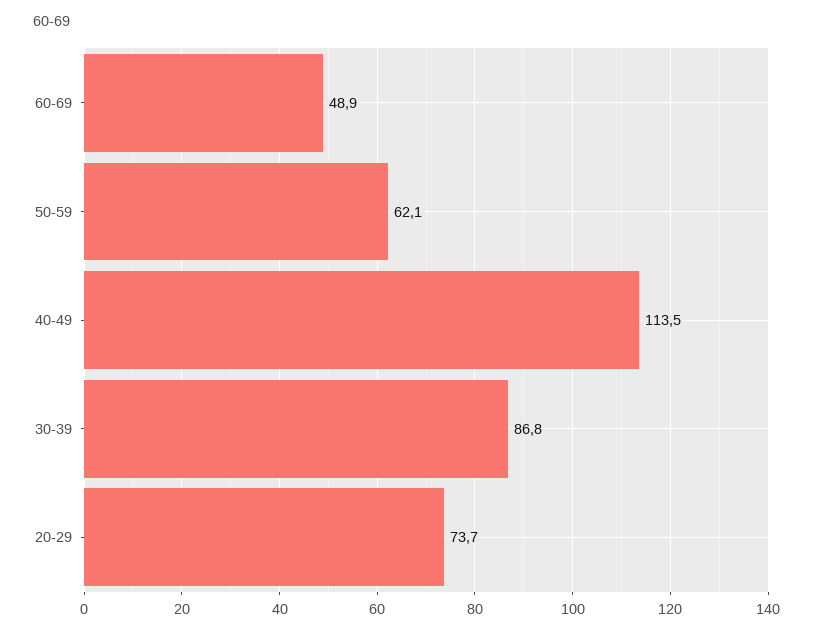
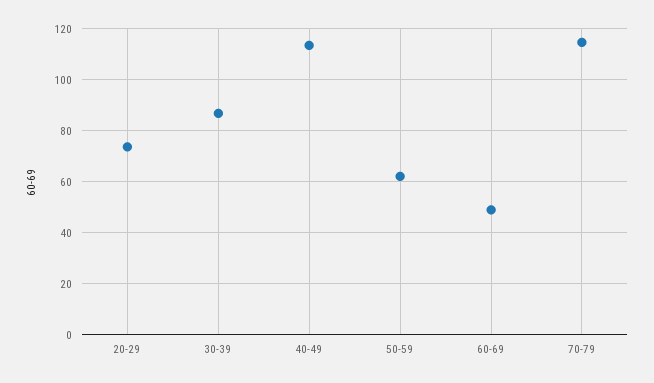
70-79: none -> 115

